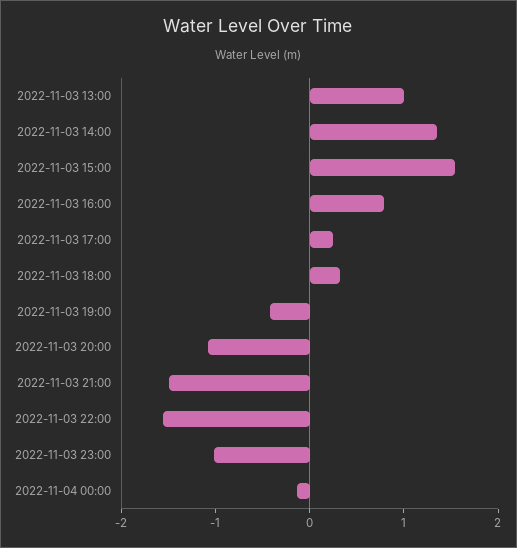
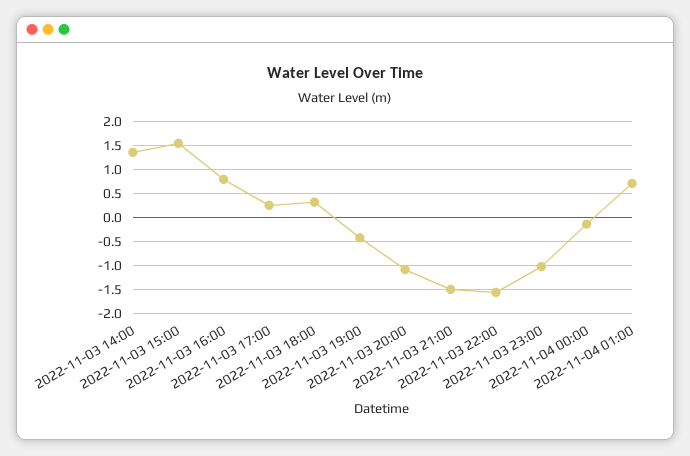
2022-11-03 13:00: 1 -> none
2022-11-04 01:00: none -> 0.75

